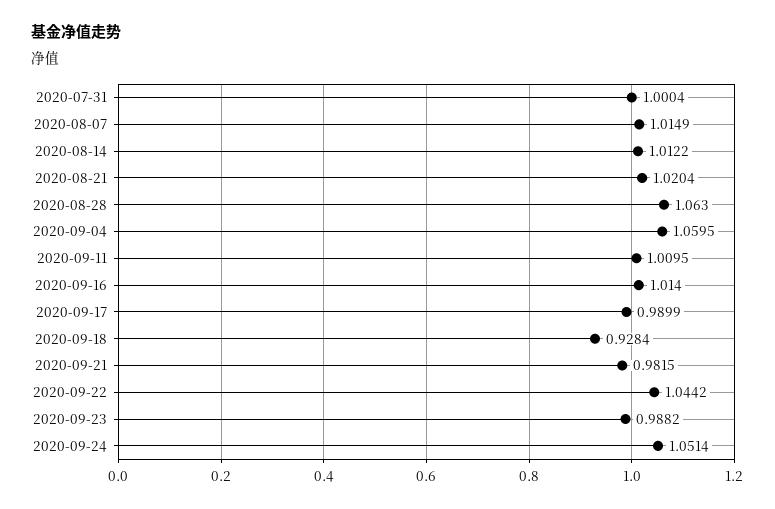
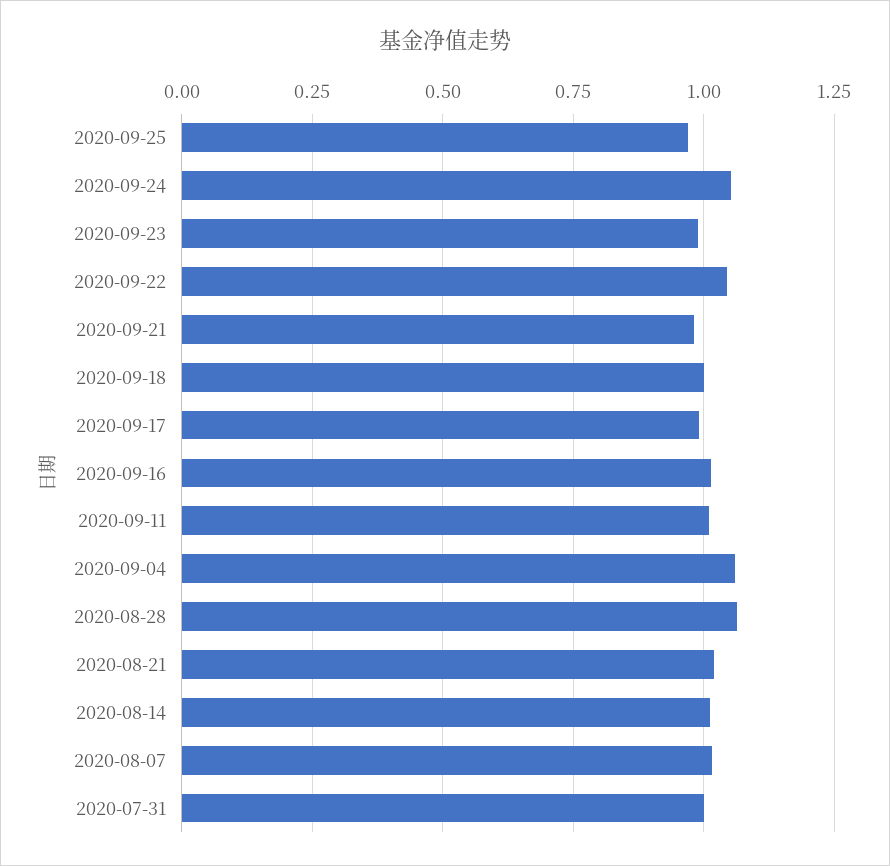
2020-09-18: 0.9284 -> 1
2020-09-25: none -> 0.975

